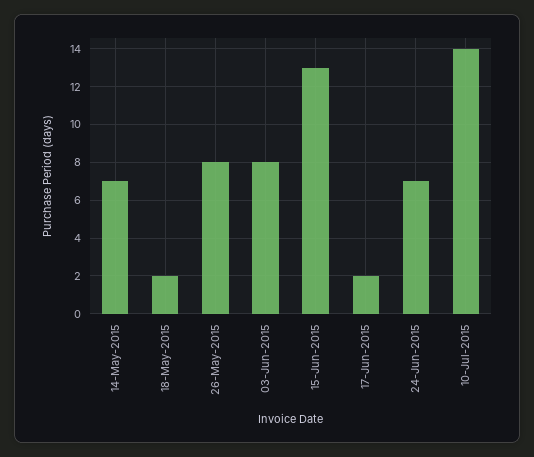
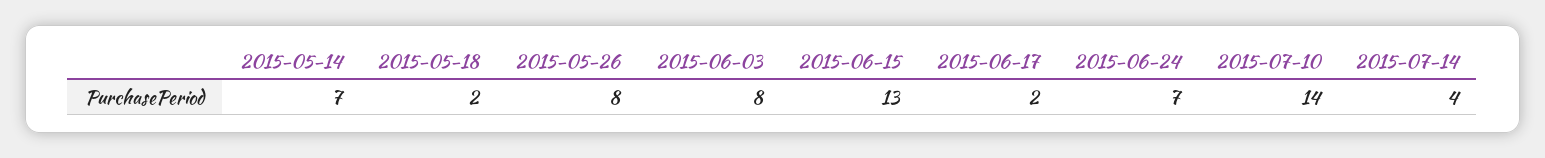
2015-07-14: none -> 4

